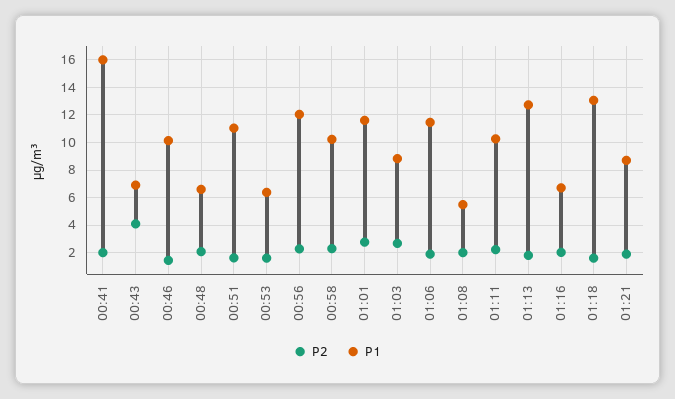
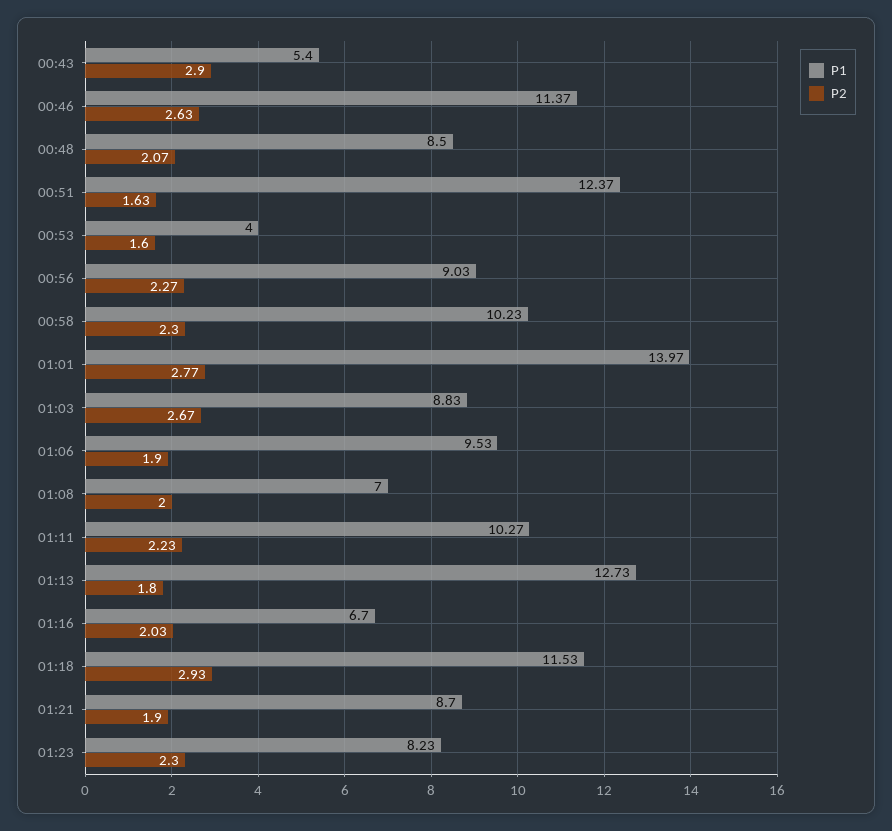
P2, 00:41: 2 -> none
P1, 00:41: 16 -> none
P2, 00:43: 4 -> 2.9
P1, 00:43: 7 -> 5.4
P2, 00:46: 1.5 -> 2.63
P1, 00:46: 10 -> 11.37
P1, 00:48: 6.5 -> 8.5
P1, 00:51: 11 -> 12.37
P1, 00:53: 6.5 -> 4
P1, 00:56: 12 -> 9.03
P1, 01:01: 11.5 -> 13.97
P1, 01:06: 11.5 -> 9.53
P1, 01:08: 5.5 -> 7
P2, 01:18: 1.5 -> 2.93
P1, 01:18: 13 -> 11.53
P1, 01:23: none -> 8.23
P2, 01:23: none -> 2.3

